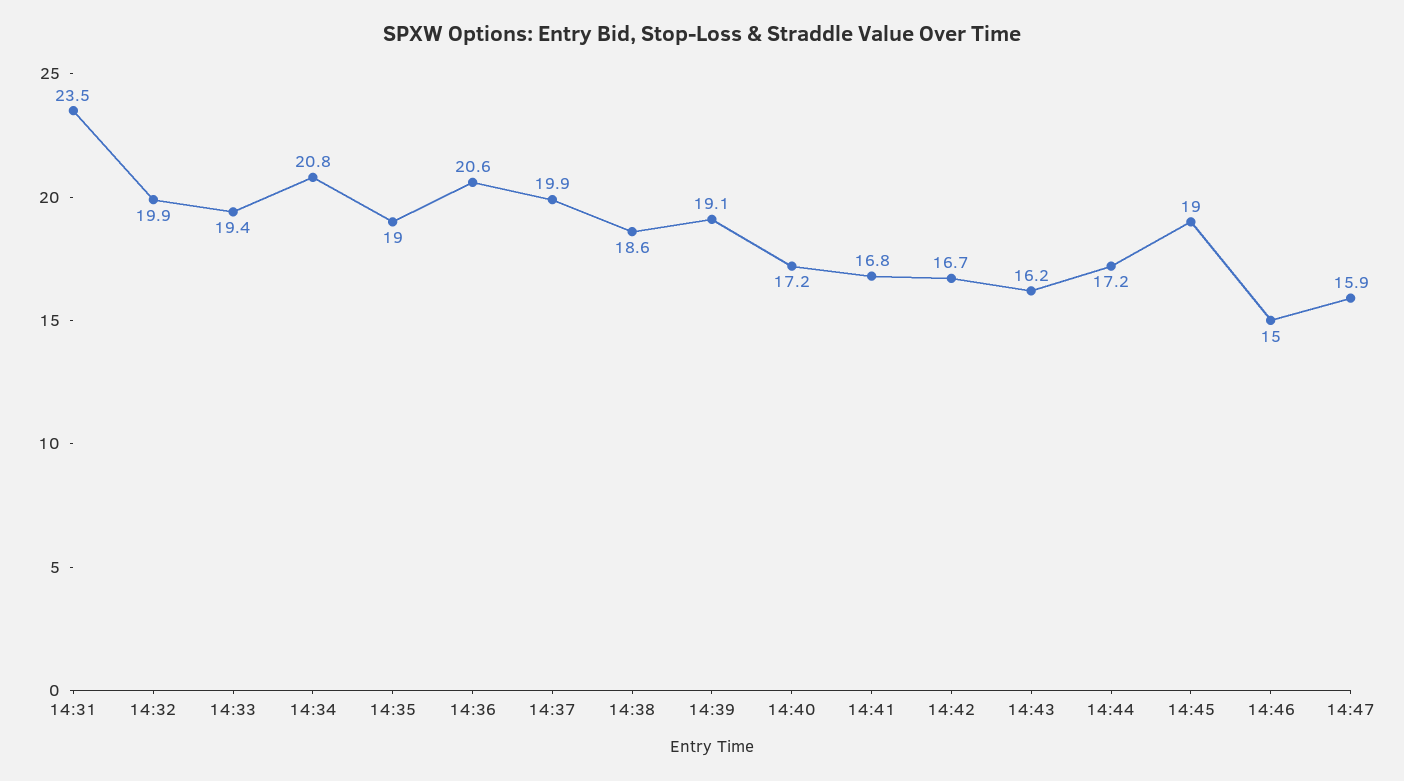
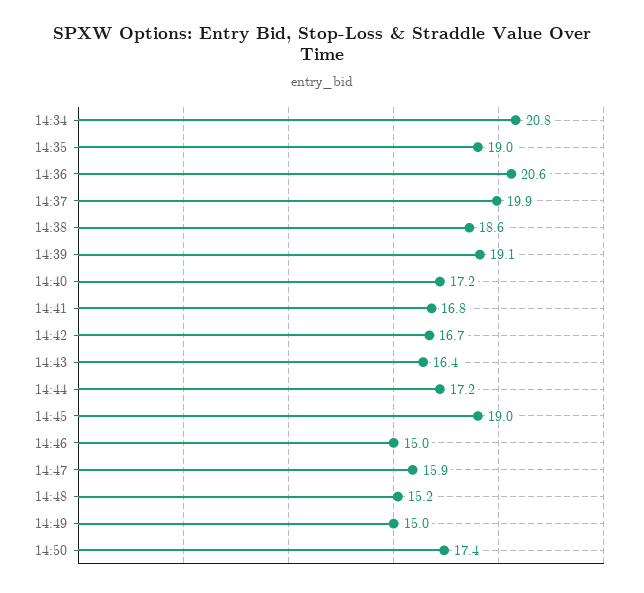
14:31: 23.5 -> none
14:32: 19.9 -> none
14:33: 19.4 -> none
14:43: 16.2 -> 16.4
14:48: none -> 15.2
14:49: none -> 15
14:50: none -> 17.4

